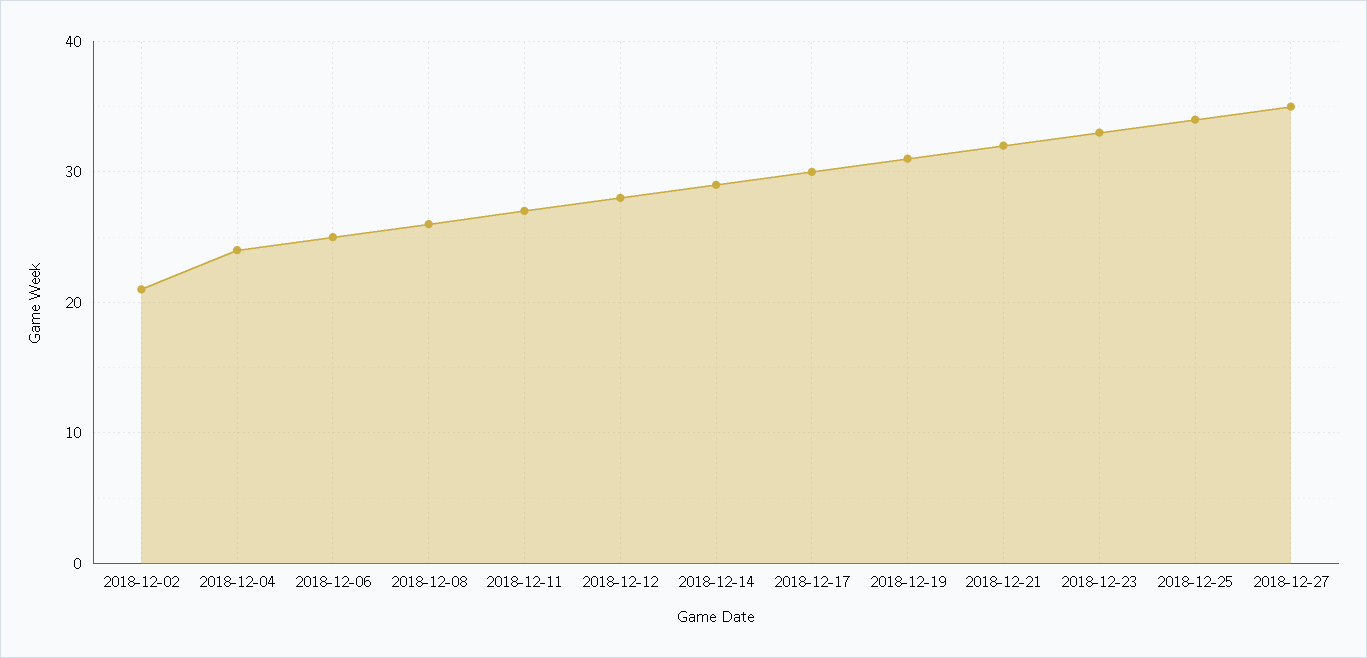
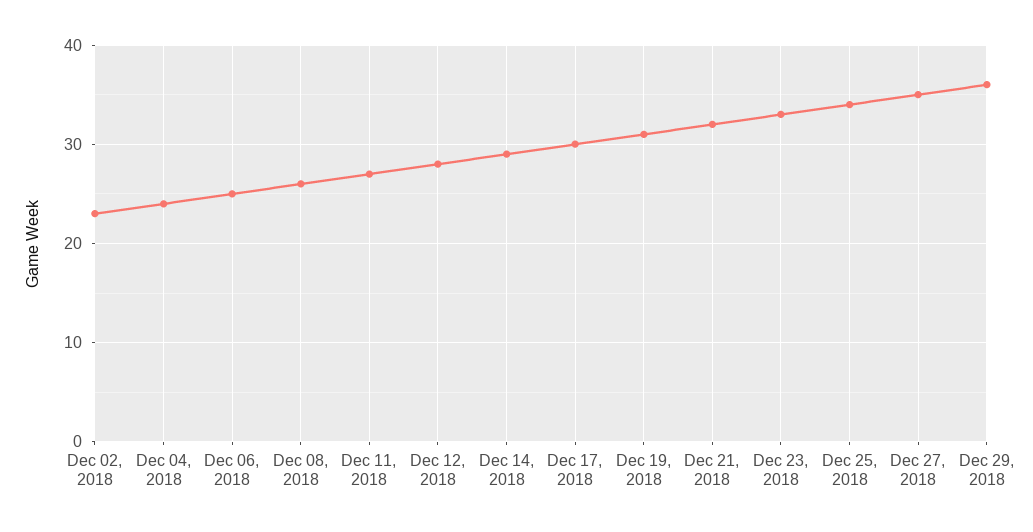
2018-12-02: 21 -> 23
Dec 29, 2018: none -> 36

